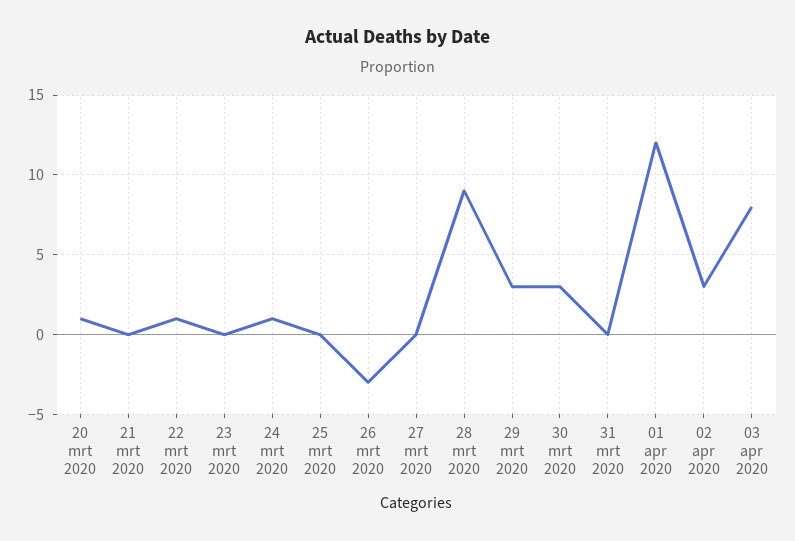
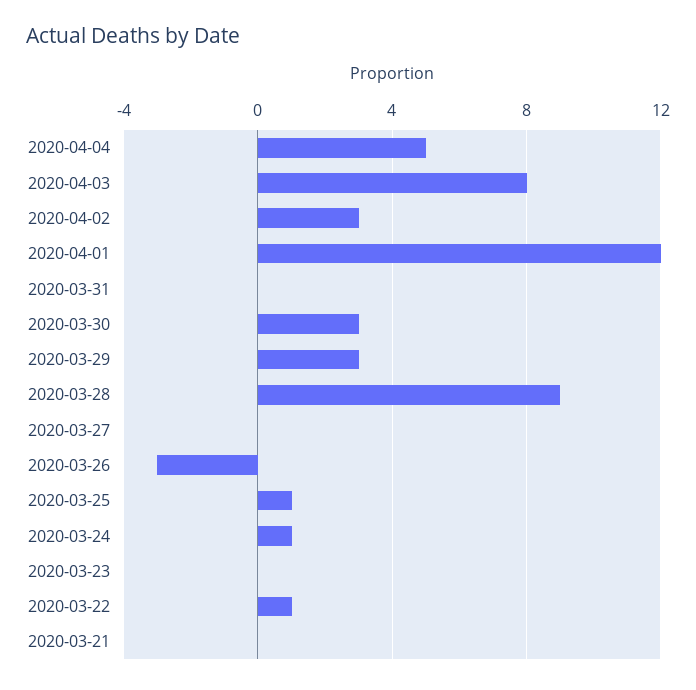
20 mrt 2020: 1 -> none
25 mrt 2020: 0 -> 1
2020-04-04: none -> 5

